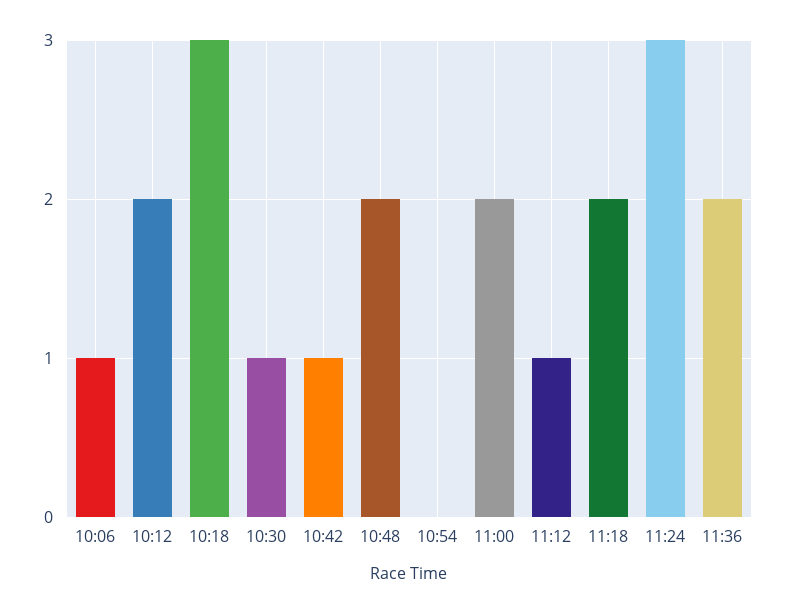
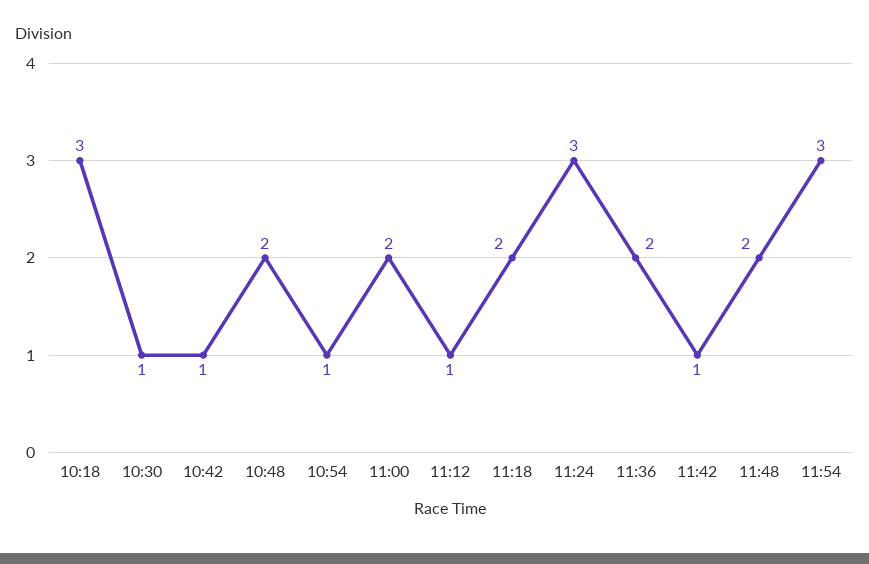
10:06: 1 -> none
10:12: 2 -> none
10:54: 0 -> 1
11:42: none -> 1
11:48: none -> 2
11:54: none -> 3

